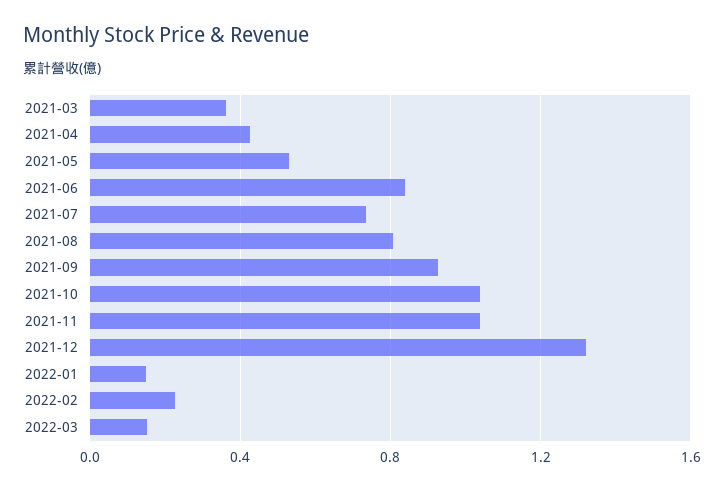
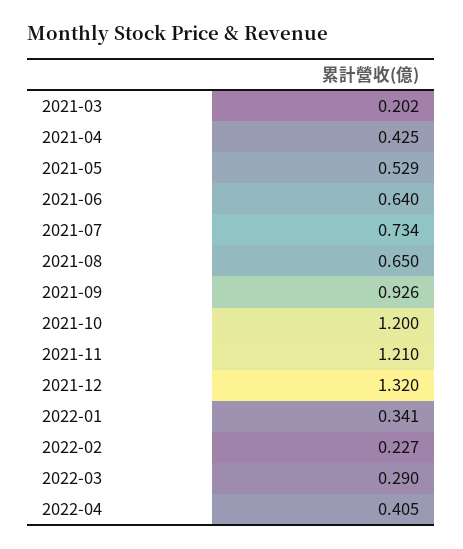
2021-03: 0.35 -> 0.202
2021-06: 0.85 -> 0.64
2021-08: 0.8 -> 0.65
2021-10: 1.05 -> 1.2
2021-11: 1.05 -> 1.21
2022-01: 0.15 -> 0.341
2022-03: 0.15 -> 0.29
2022-04: none -> 0.405

